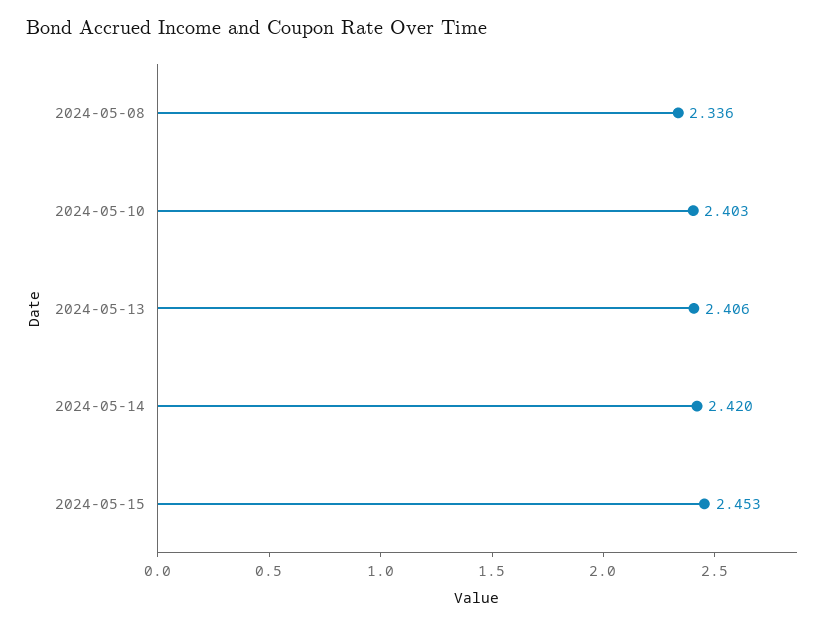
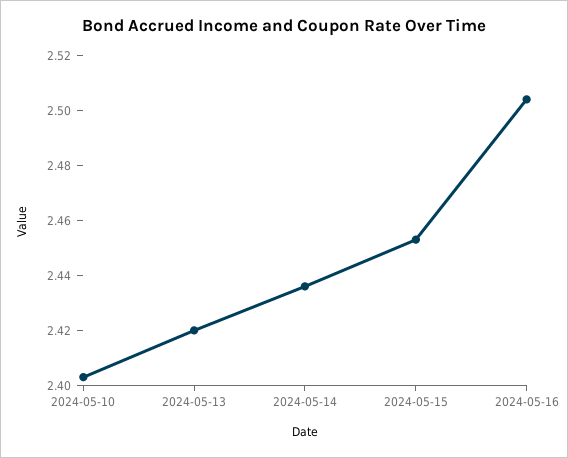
2024-05-08: 2.336 -> none
2024-05-13: 2.406 -> 2.42
2024-05-14: 2.42 -> 2.435
2024-05-16: none -> 2.505

